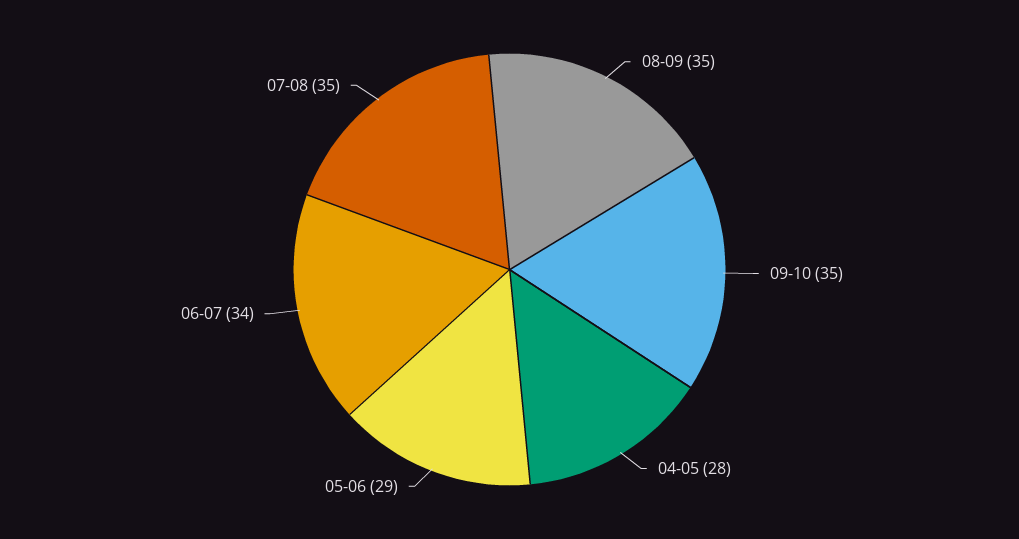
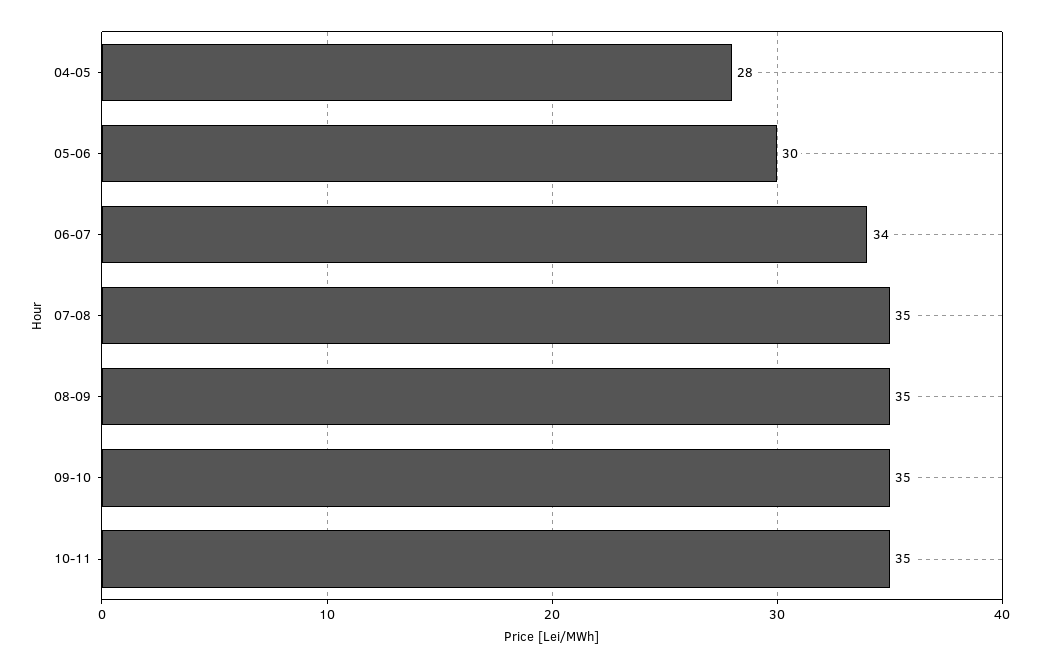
05-06: 29 -> 30
10-11: none -> 35

